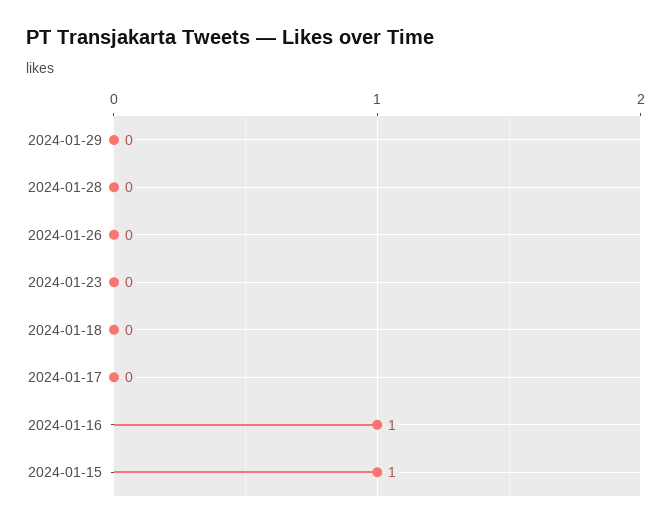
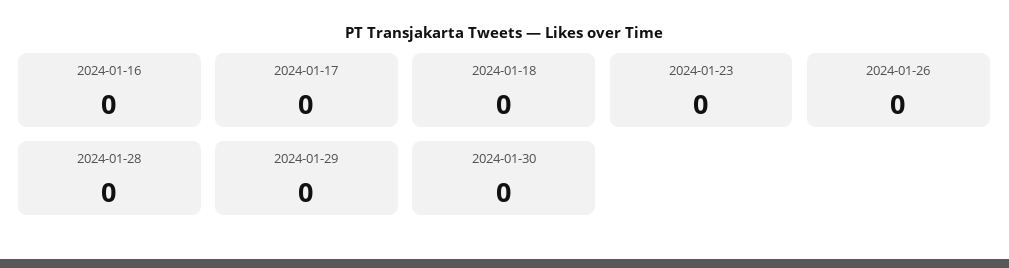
2024-01-16: 1 -> 0
2024-01-15: 1 -> none
2024-01-30: none -> 0

